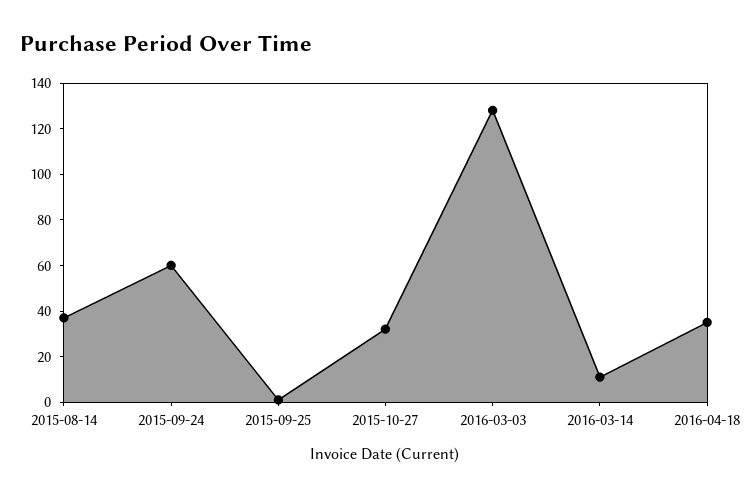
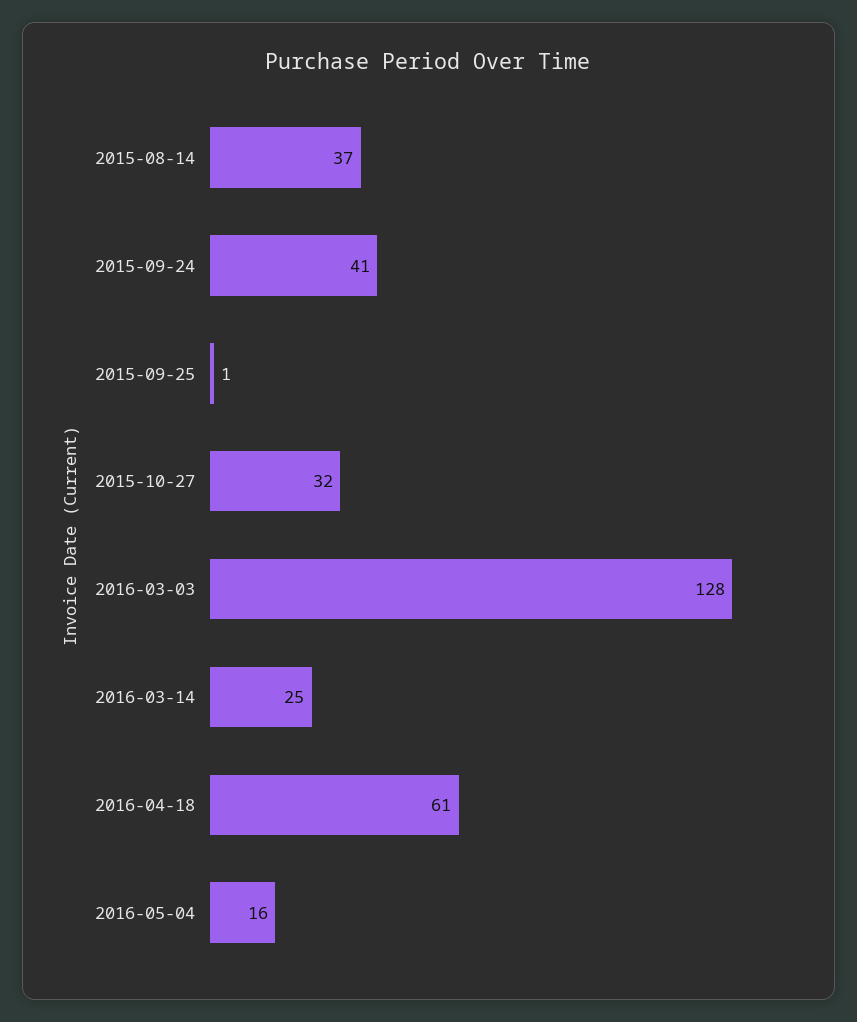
2015-09-24: 60 -> 41
2016-03-14: 10 -> 25
2016-04-18: 35 -> 61
2016-05-04: none -> 16

